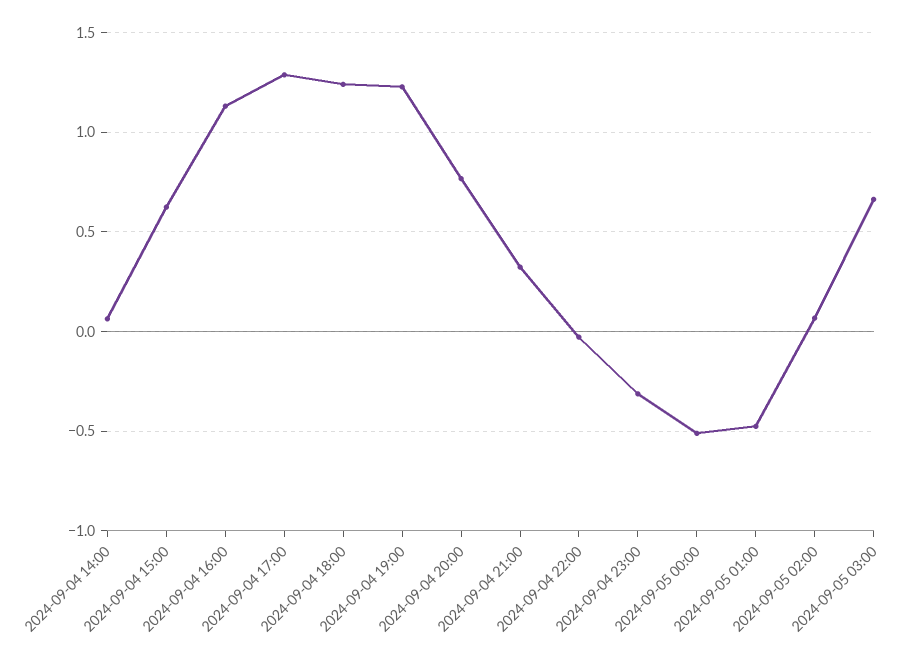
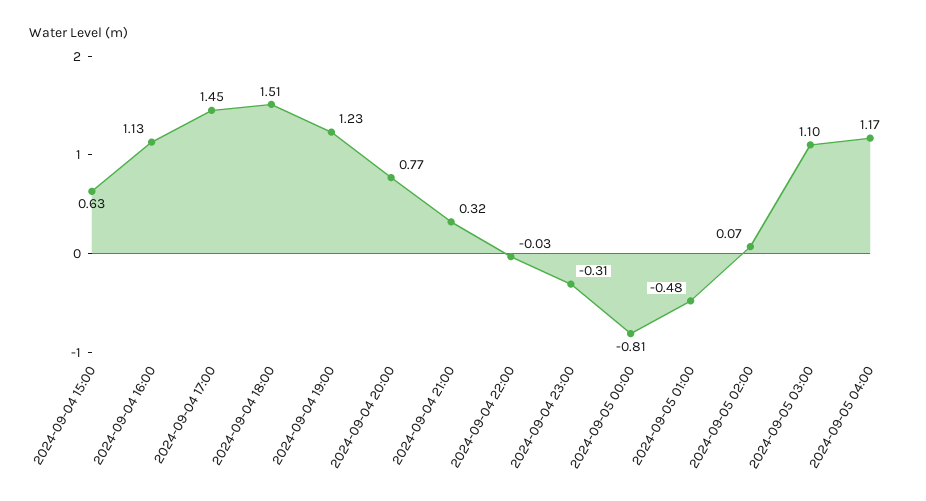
2024-09-04 14:00: 0.05 -> none
2024-09-04 17:00: 1.3 -> 1.45
2024-09-04 18:00: 1.25 -> 1.51
2024-09-05 00:00: -0.5 -> -0.81
2024-09-05 03:00: 0.65 -> 1.1
2024-09-05 04:00: none -> 1.17

